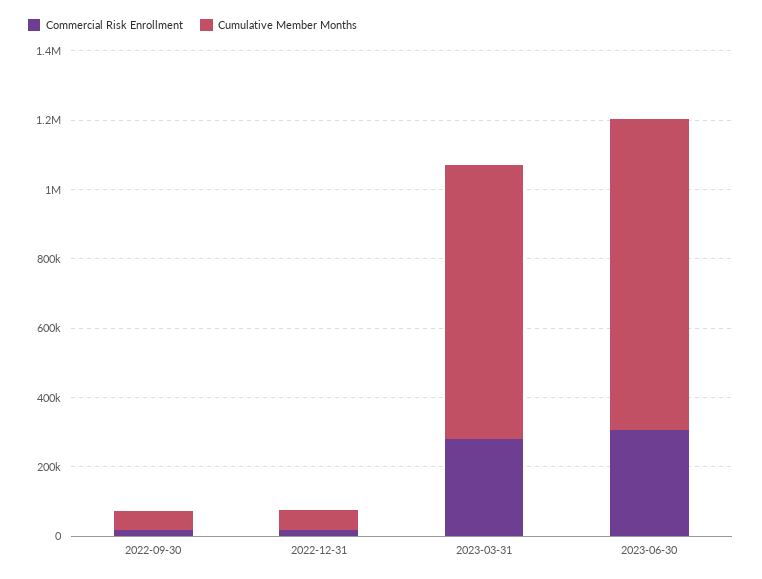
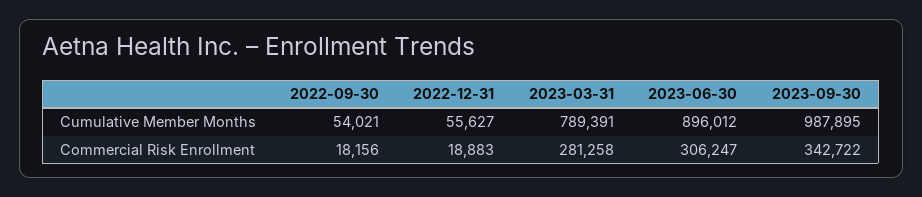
Cumulative Member Months, 2023-09-30: none -> 987895
Commercial Risk Enrollment, 2023-09-30: none -> 342722

